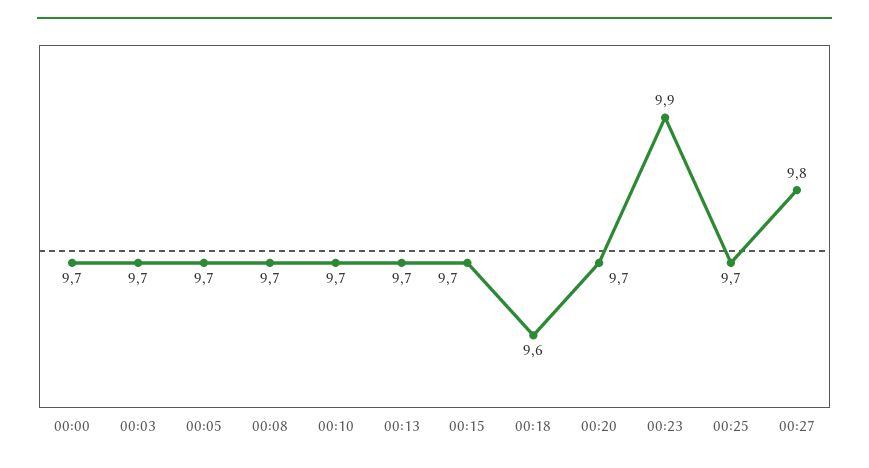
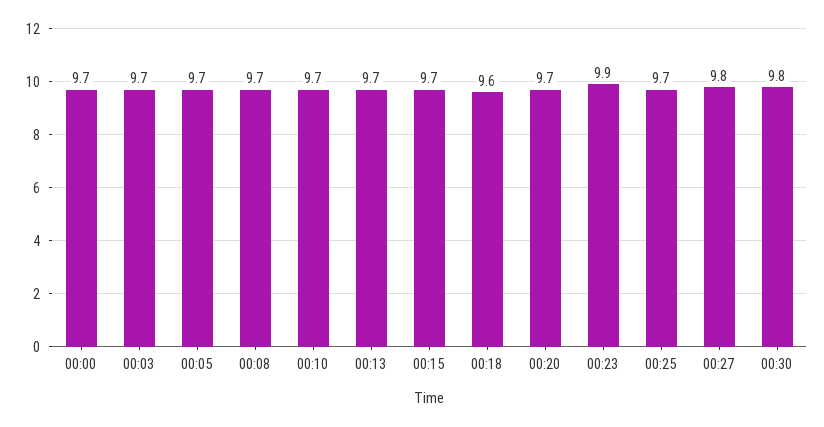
00:30: none -> 9.8

